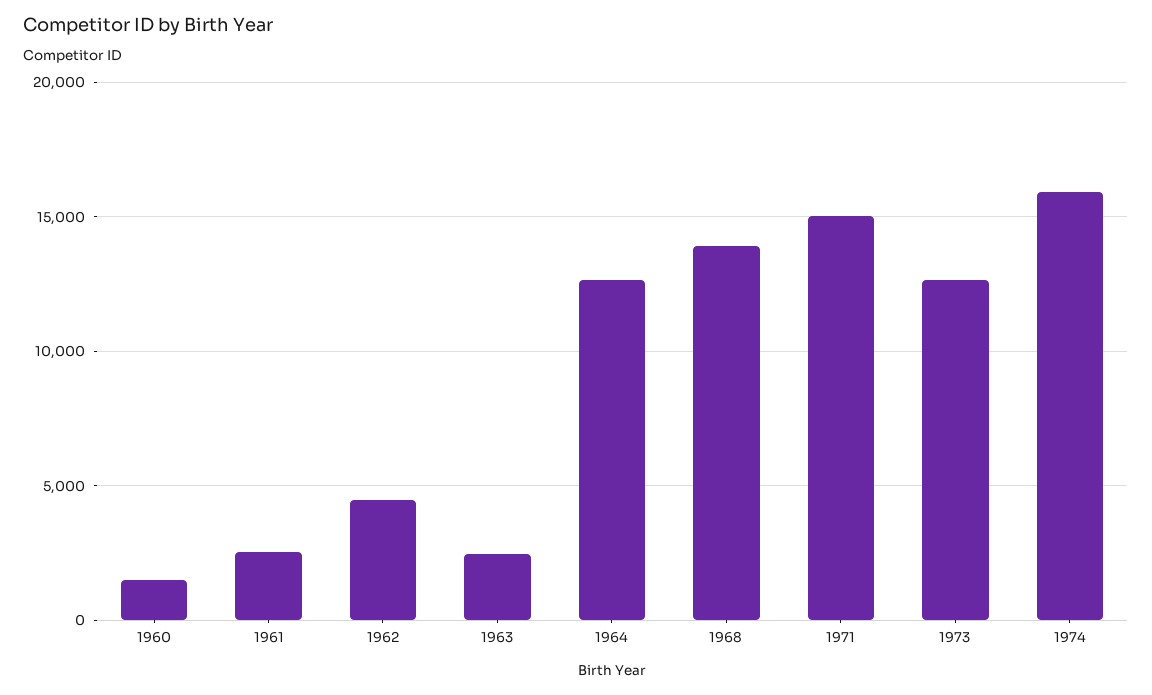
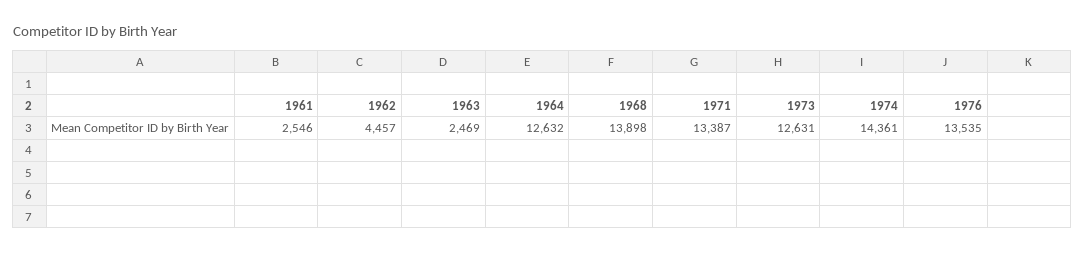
1960: 1500 -> none
1971: 15000 -> 13387
1974: 16000 -> 14361
1976: none -> 13535

